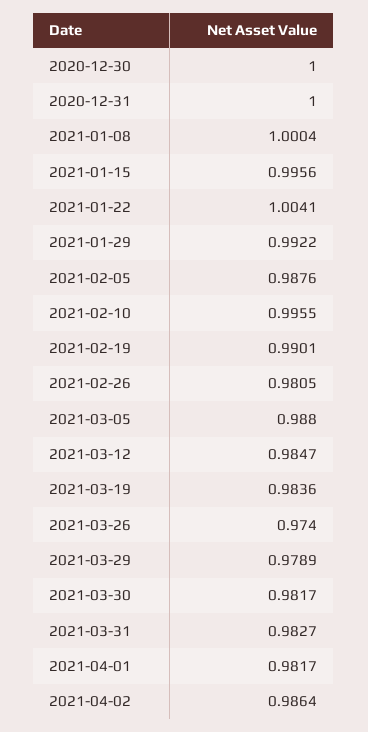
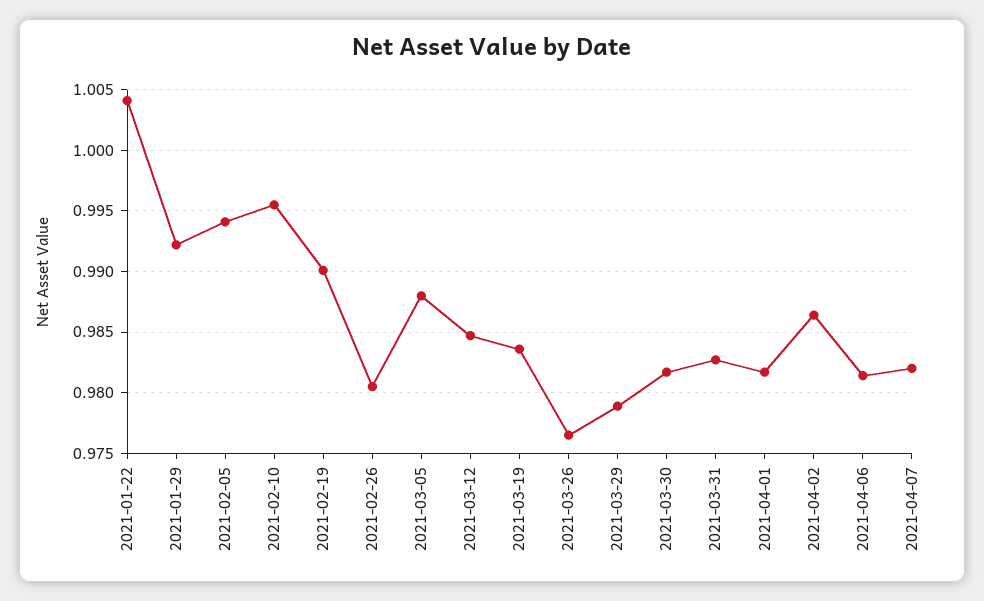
2020-12-30: 1 -> none
2020-12-31: 1 -> none
2021-01-08: 1.0004 -> none
2021-01-15: 0.9956 -> none
2021-02-05: 0.9876 -> 0.994
2021-03-26: 0.974 -> 0.9765
2021-04-06: none -> 0.9815
2021-04-07: none -> 0.982

